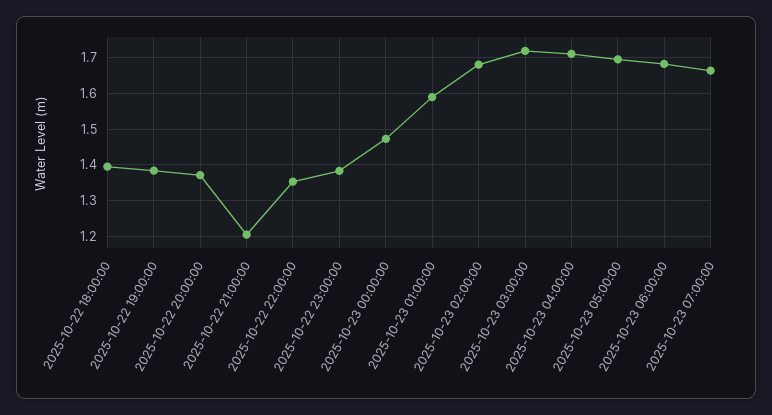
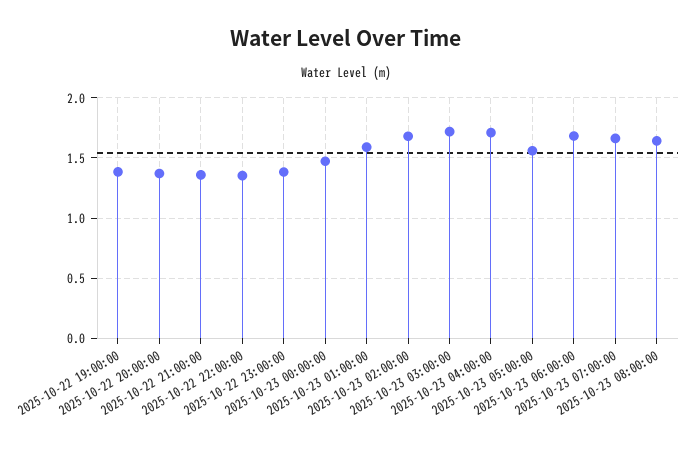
2025-10-22 18:00:00: 1.4 -> none
2025-10-22 21:00:00: 1.2 -> 1.35
2025-10-23 05:00:00: 1.7 -> 1.55
2025-10-23 08:00:00: none -> 1.65

